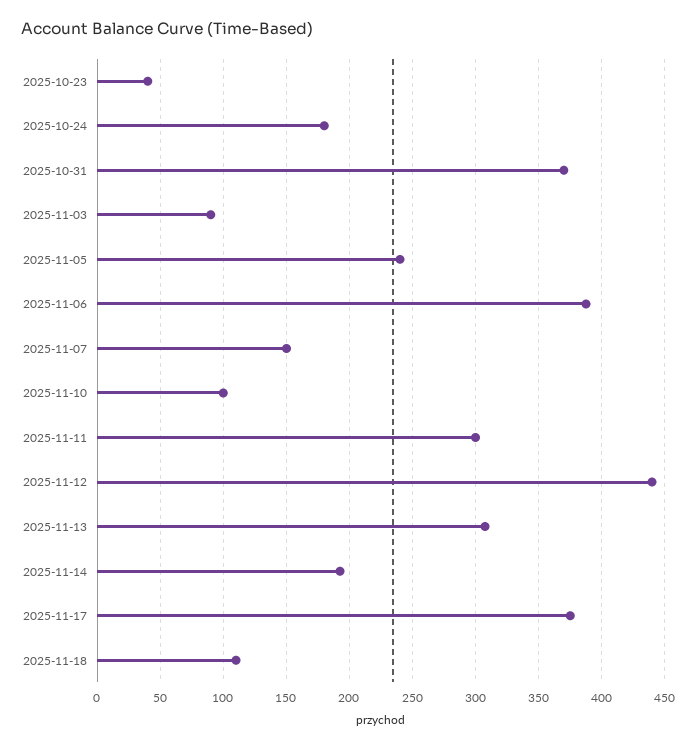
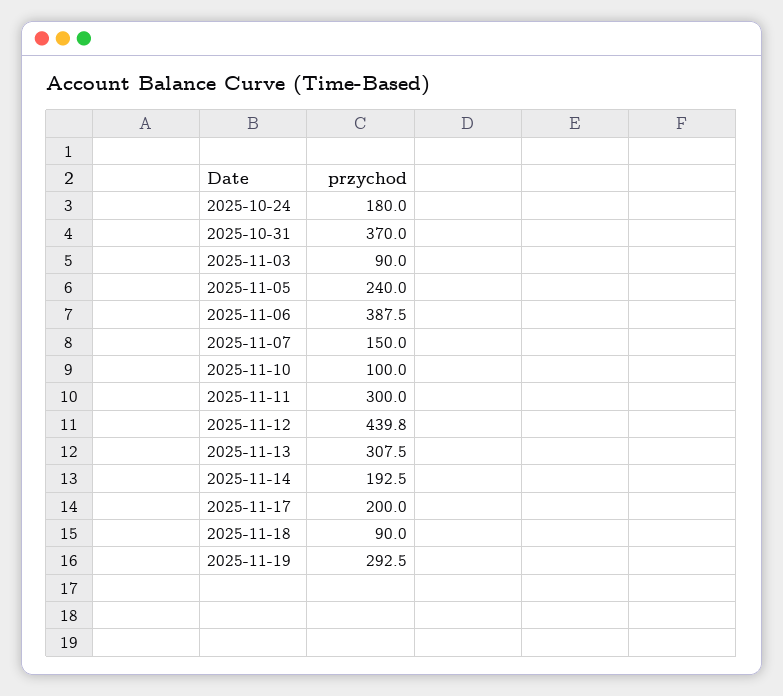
2025-10-23: 40 -> none
2025-11-17: 375 -> 200
2025-11-18: 110 -> 90
2025-11-19: none -> 292.5

